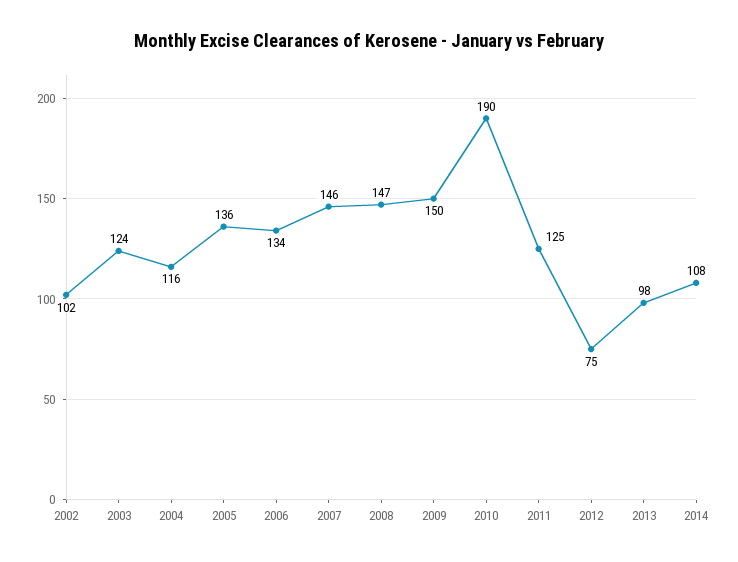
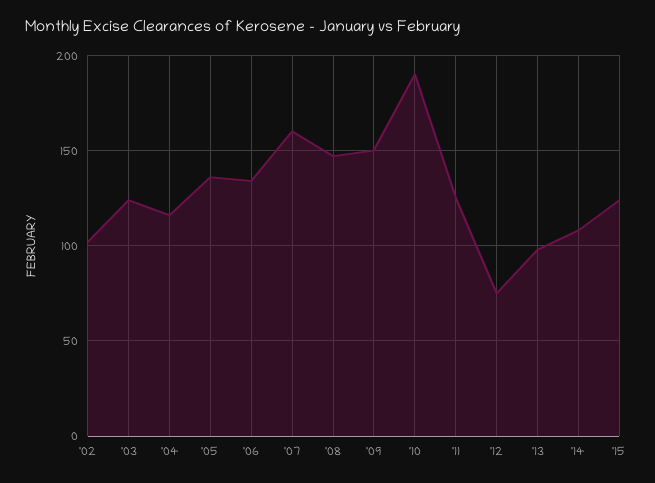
2007: 146 -> 160
'15: none -> 125

